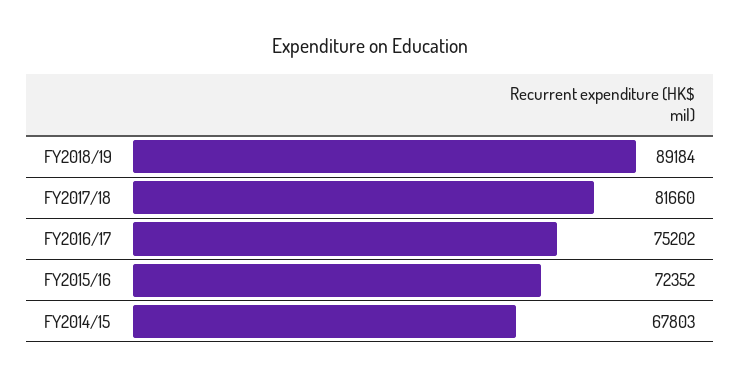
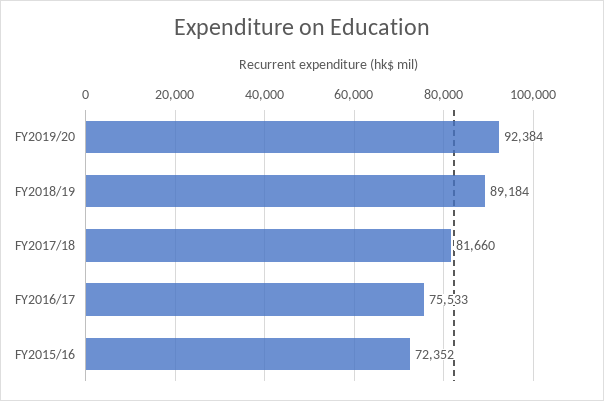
FY2016/17: 75202 -> 75533
FY2014/15: 67803 -> none
FY2019/20: none -> 92384

